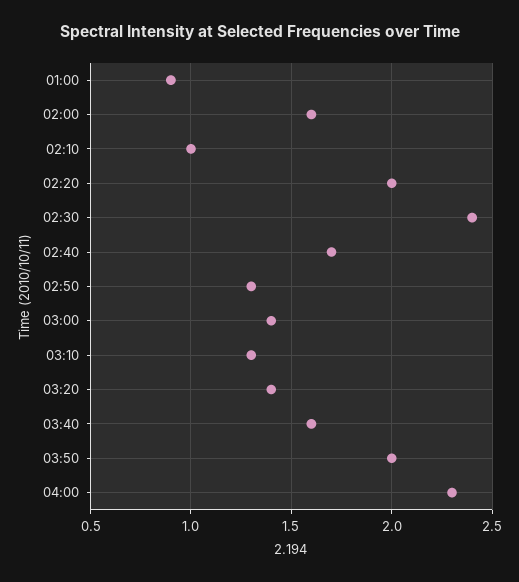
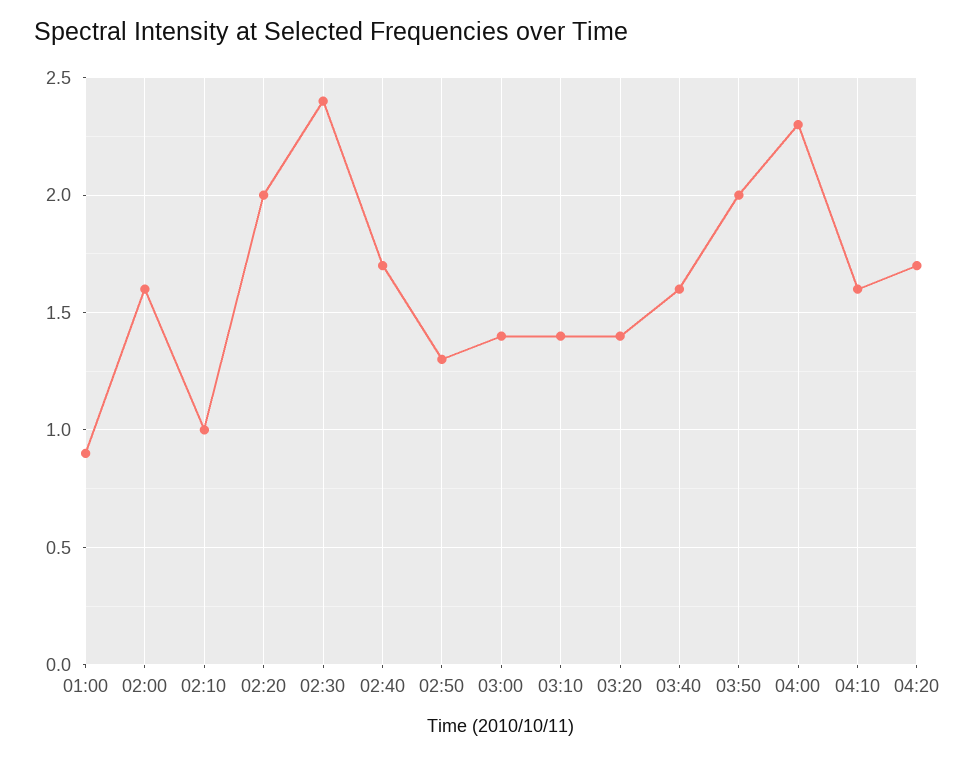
03:10: 1.3 -> 1.4
04:10: none -> 1.6
04:20: none -> 1.7

